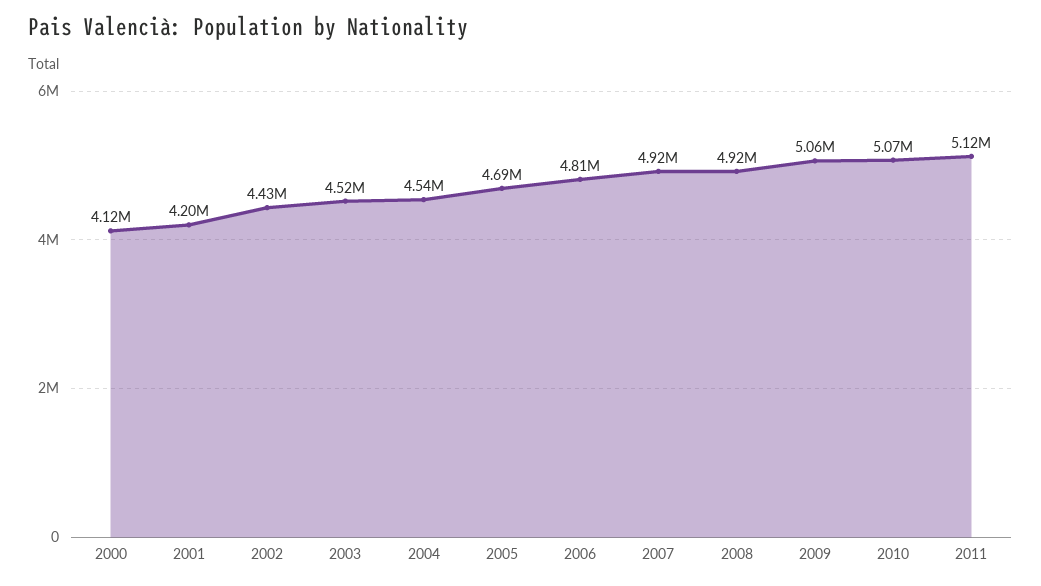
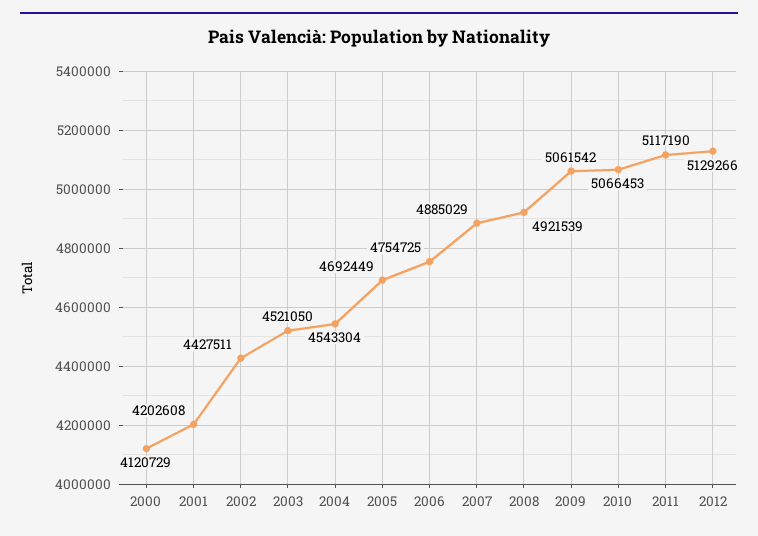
2006: 4810000 -> 4754725
2007: 4920000 -> 4885029
2012: none -> 5129266

